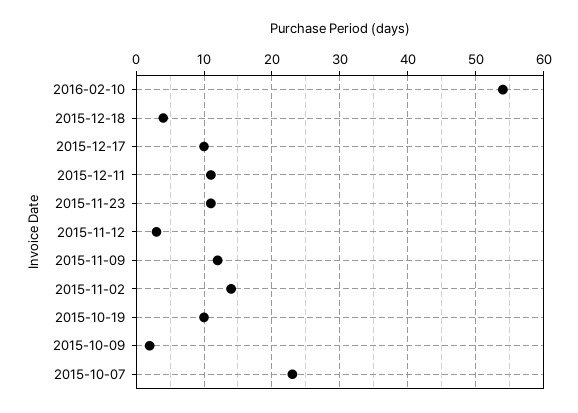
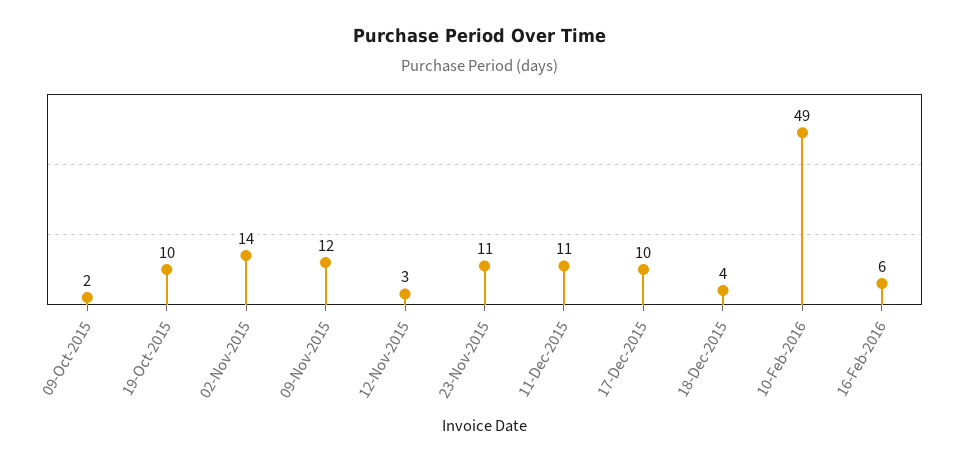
2016-02-10: 54 -> 49
2015-10-07: 23 -> none
16-Feb-2016: none -> 6

